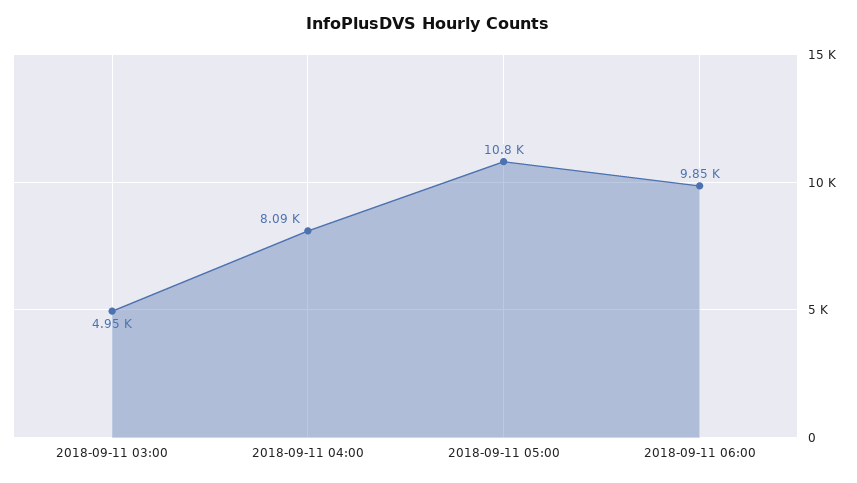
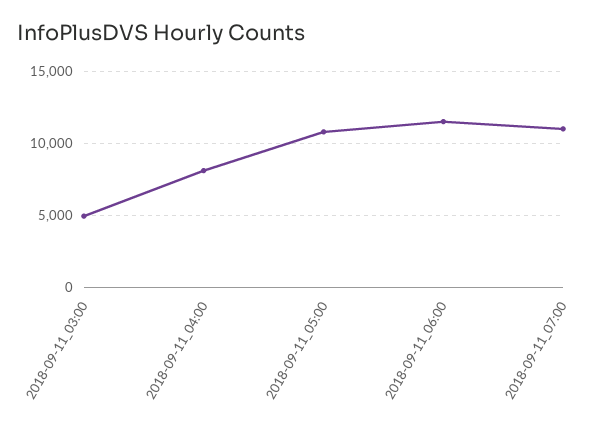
2018-09-11 06:00: 9850 -> 11500
2018-09-11_07:00: none -> 11000

